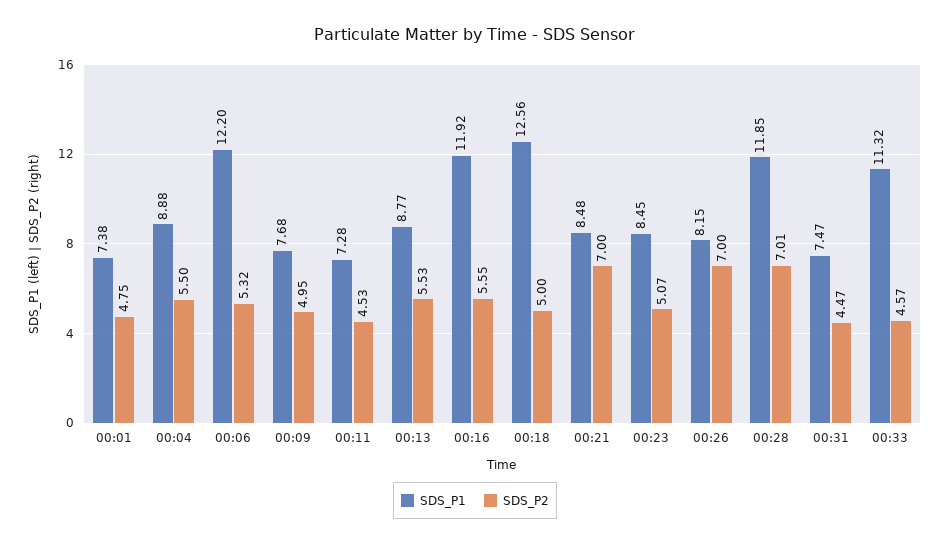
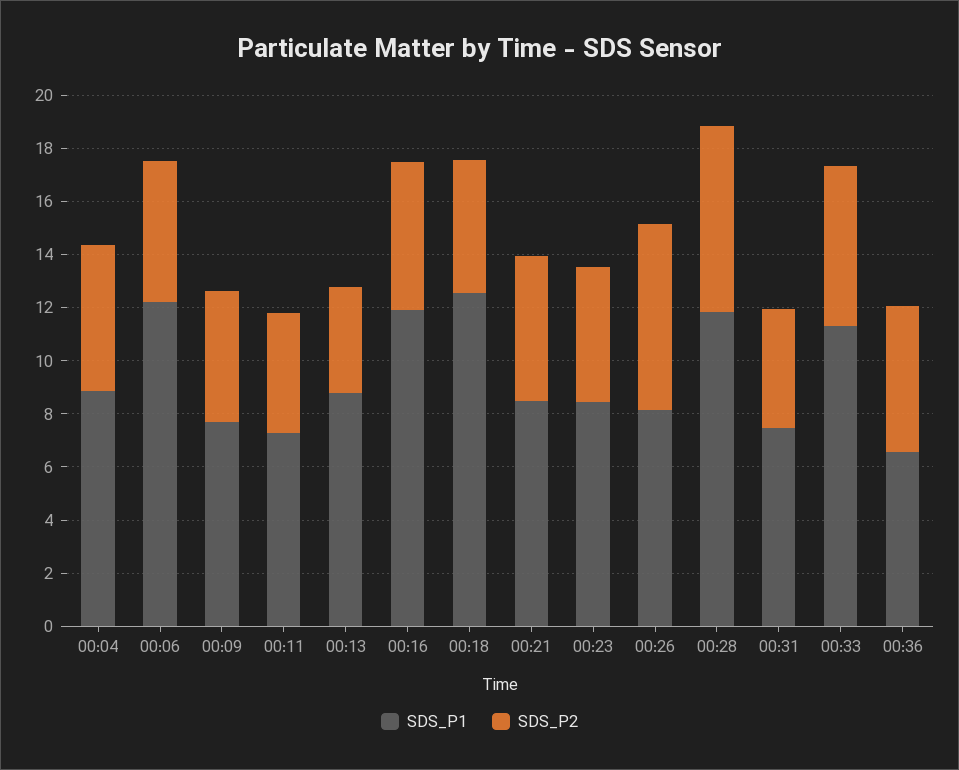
SDS_P1, 00:01: 7.38 -> none
SDS_P2, 00:01: 4.75 -> none
SDS_P2, 00:13: 5.53 -> 4
SDS_P2, 00:21: 7 -> 5.5
SDS_P2, 00:33: 4.57 -> 6
SDS_P1, 00:36: none -> 6.5
SDS_P2, 00:36: none -> 5.5

